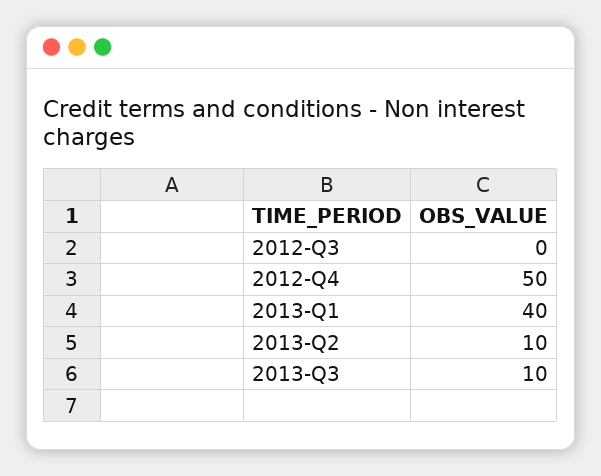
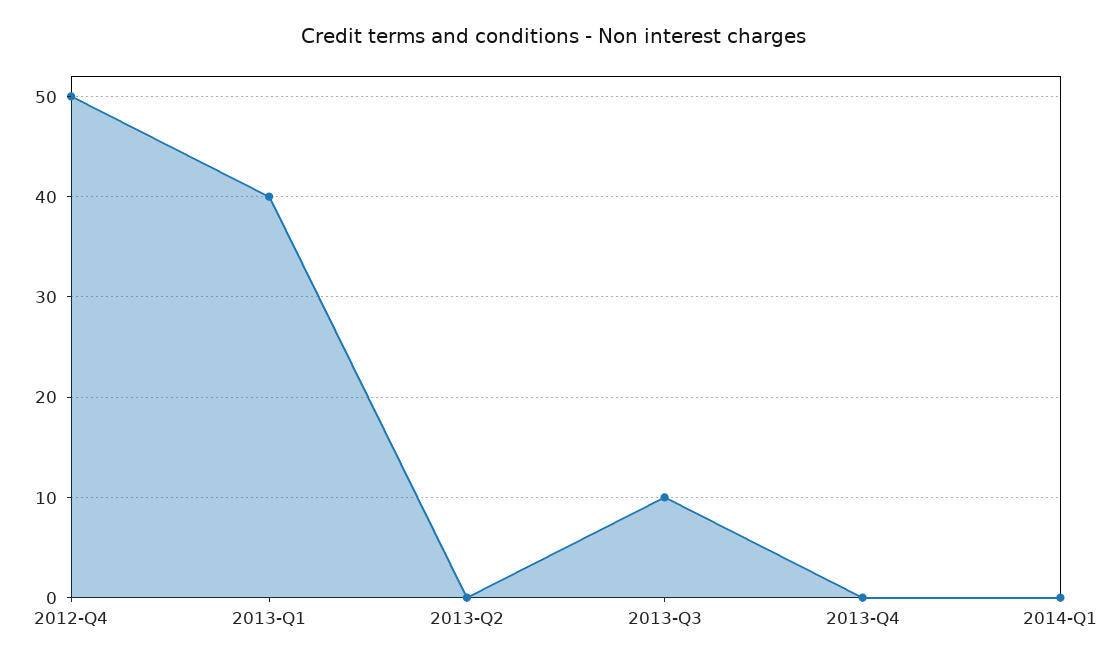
2012-Q3: 0 -> none
2013-Q2: 10 -> 0
2013-Q4: none -> 0
2014-Q1: none -> 0

